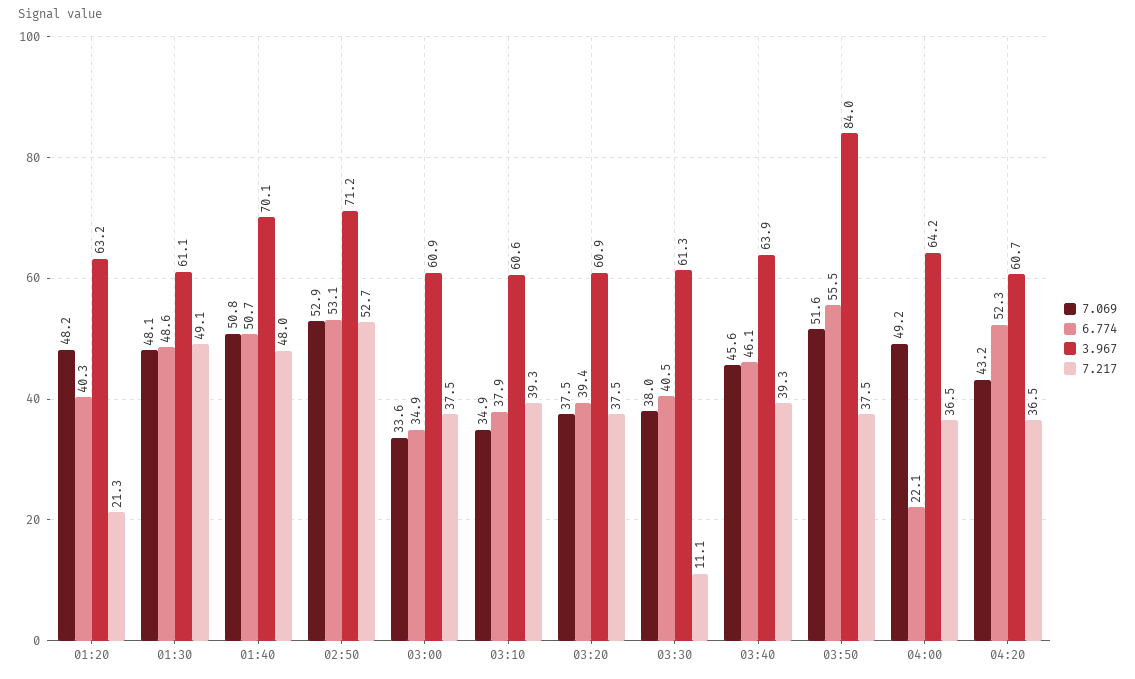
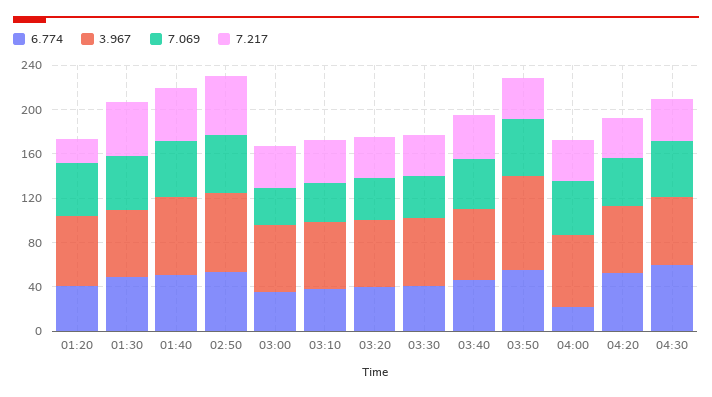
7.217, 03:30: 11.1 -> 40
6.774, 04:30: none -> 60
3.967, 04:30: none -> 60
7.069, 04:30: none -> 50
7.217, 04:30: none -> 40

